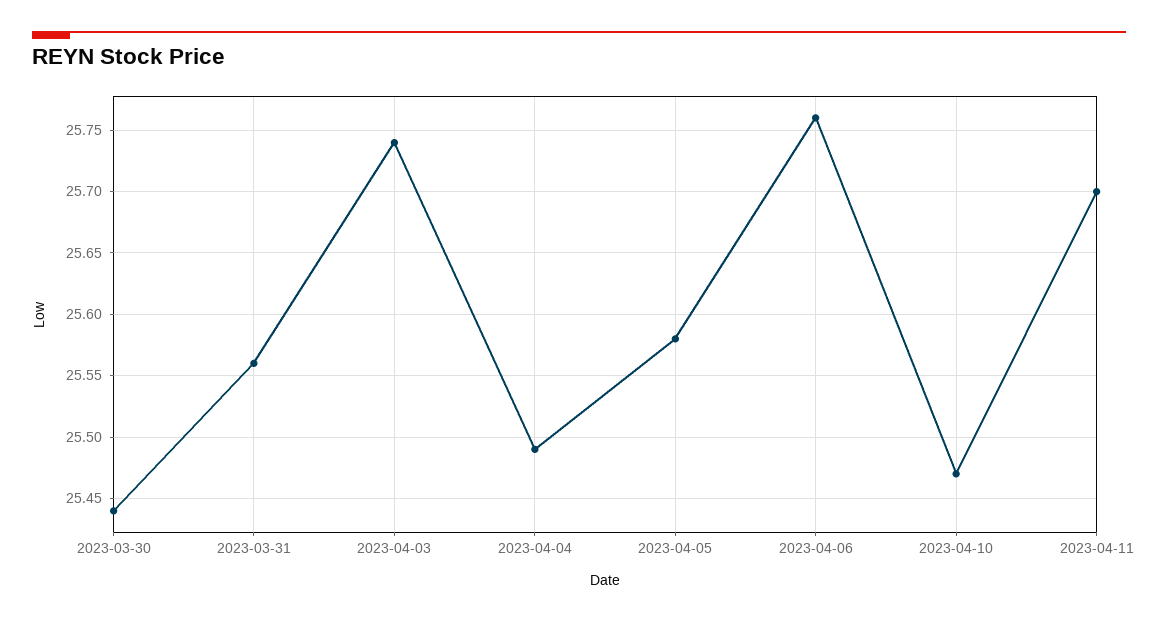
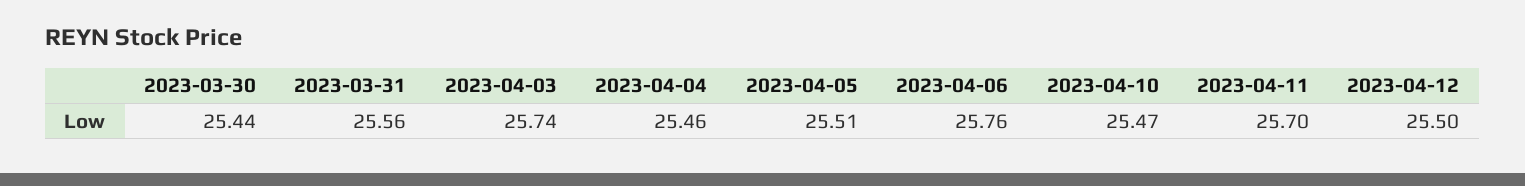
2023-04-04: 25.49 -> 25.46
2023-04-05: 25.58 -> 25.51
2023-04-12: none -> 25.5

